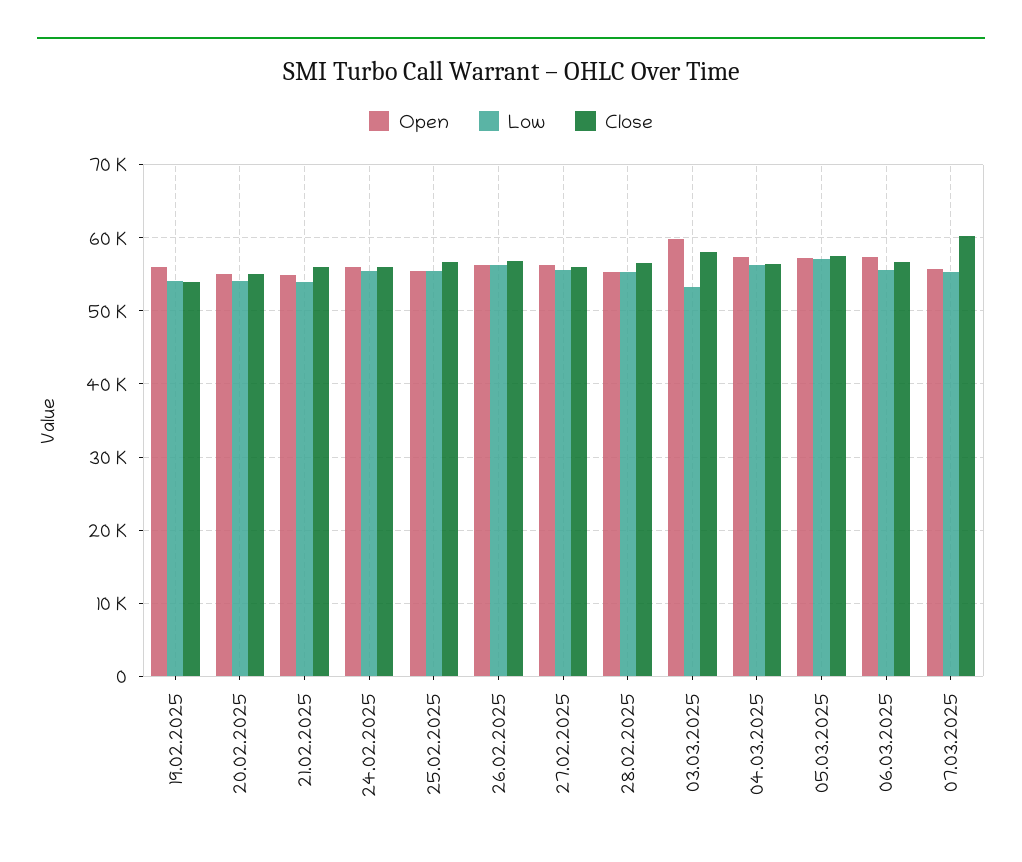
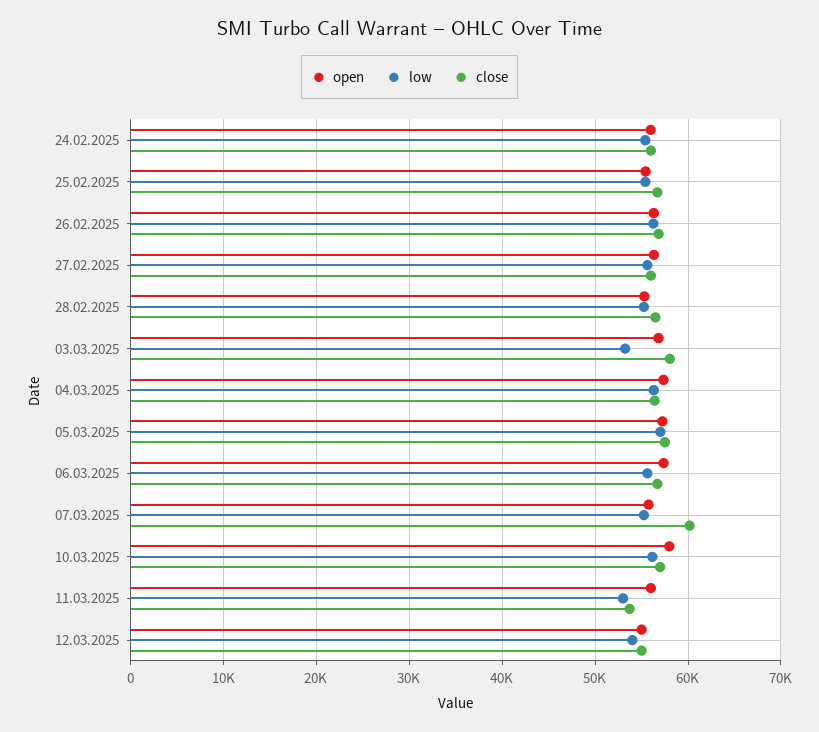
Open, 19.02.2025: 56000 -> none
Low, 19.02.2025: 54000 -> none
Close, 19.02.2025: 54000 -> none
Open, 20.02.2025: 55000 -> none
Low, 20.02.2025: 54000 -> none
Close, 20.02.2025: 55000 -> none
Open, 21.02.2025: 55000 -> none
Low, 21.02.2025: 54000 -> none
Close, 21.02.2025: 56000 -> none
Open, 03.03.2025: 60000 -> 57000
Open, 10.03.2025: none -> 58000
Low, 10.03.2025: none -> 56000
Close, 10.03.2025: none -> 57000
Open, 11.03.2025: none -> 56000
Low, 11.03.2025: none -> 53000
Close, 11.03.2025: none -> 54000
Open, 12.03.2025: none -> 55000
Low, 12.03.2025: none -> 54000
Close, 12.03.2025: none -> 55000

